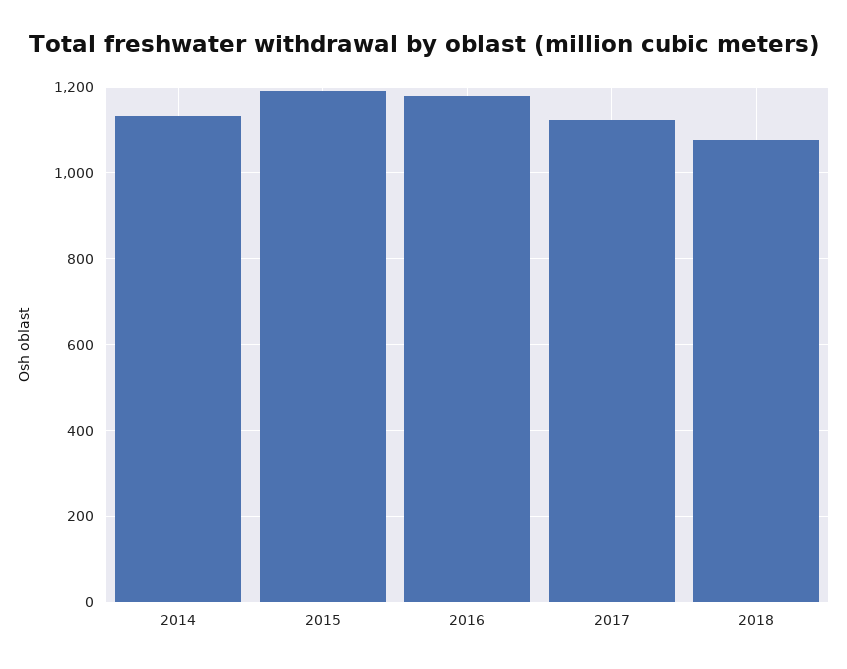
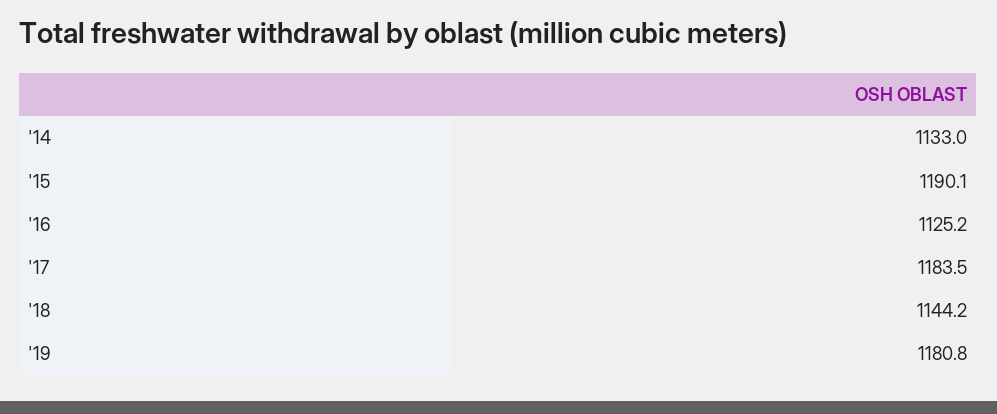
2016: 1180 -> 1125.2
2017: 1120 -> 1183.5
2018: 1080 -> 1144.2
'19: none -> 1180.8

